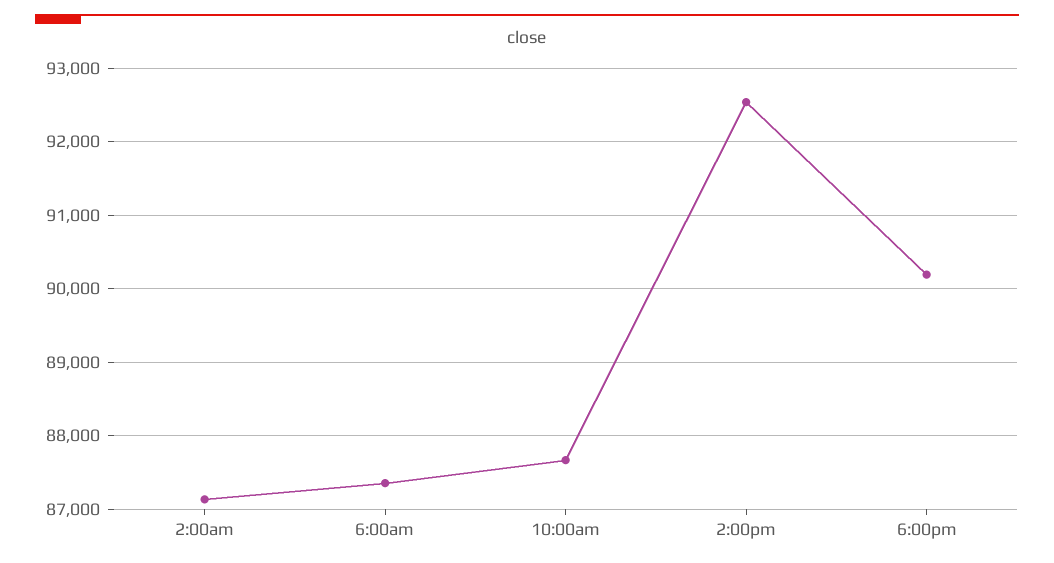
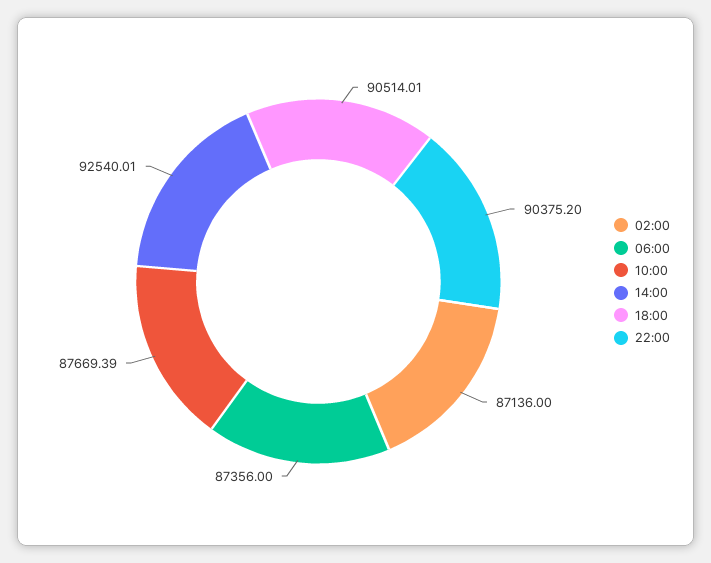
6:00pm: 90200 -> 90514.01
22:00: none -> 90375.2

